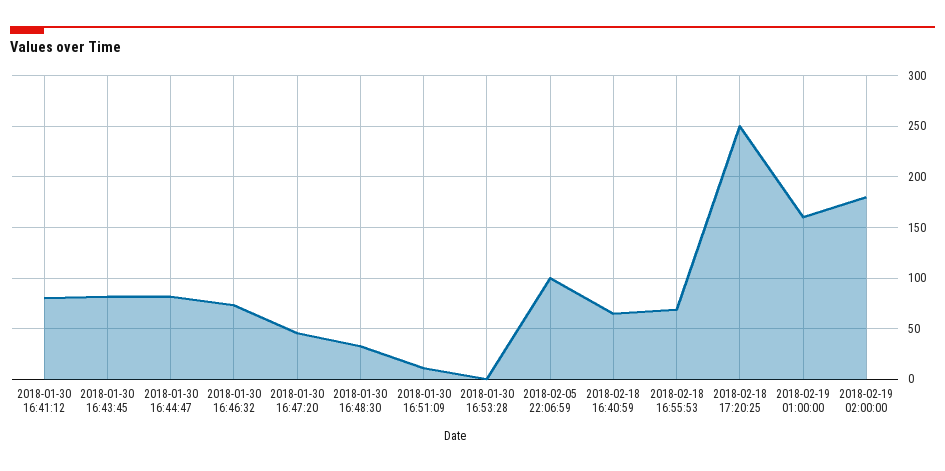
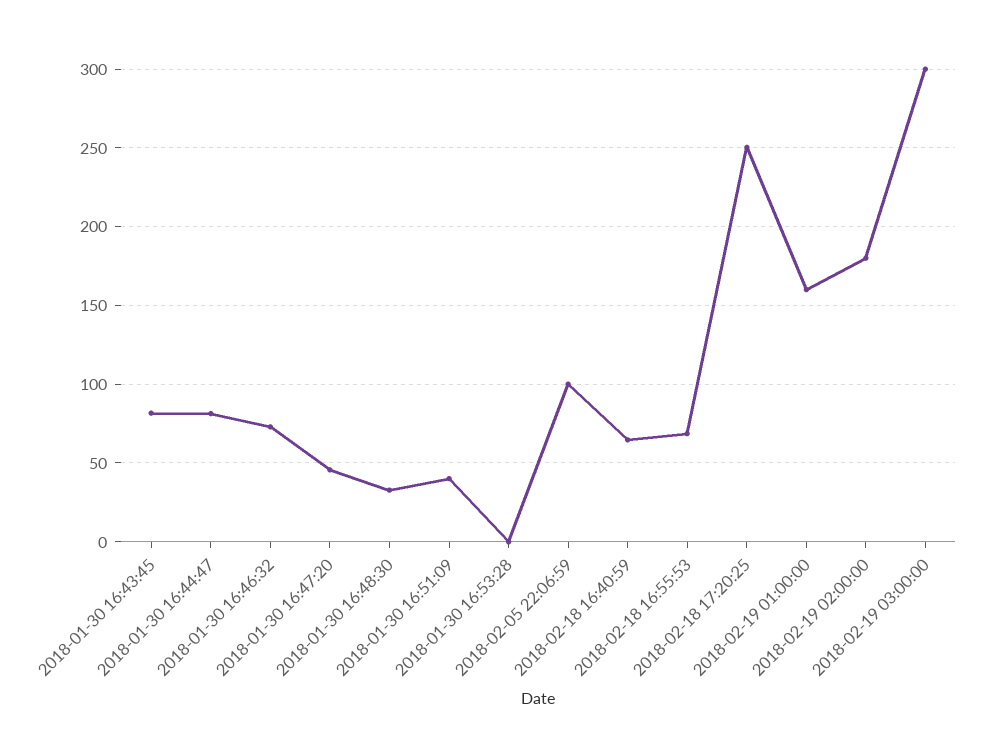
2018-01-30 16:41:12: 80 -> none
2018-01-30 16:51:09: 10 -> 40
2018-02-19 03:00:00: none -> 300

